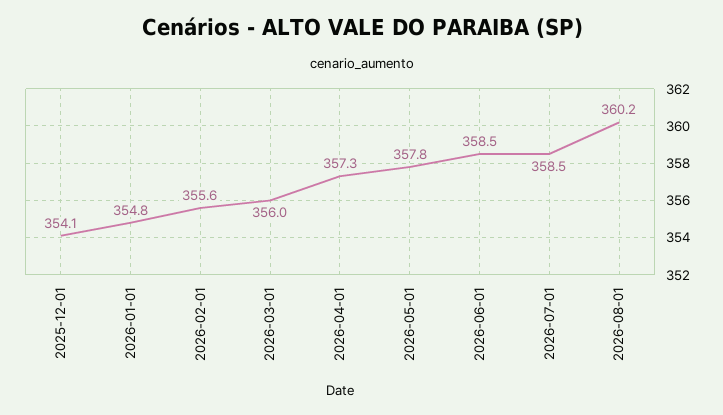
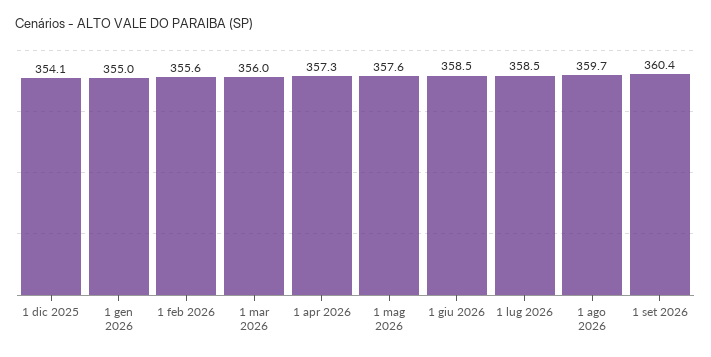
2026-01-01: 354.8 -> 355
2026-05-01: 357.8 -> 357.6
2026-08-01: 360.2 -> 359.7
1 set 2026: none -> 360.4

